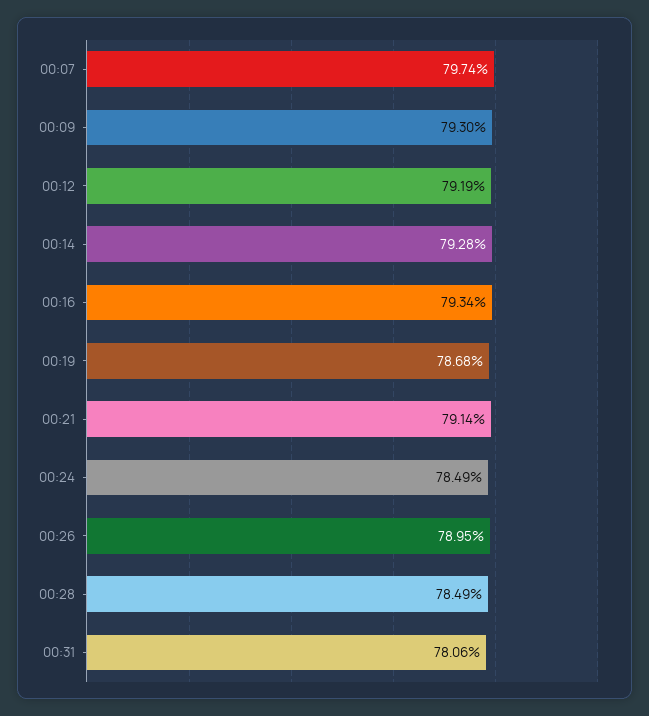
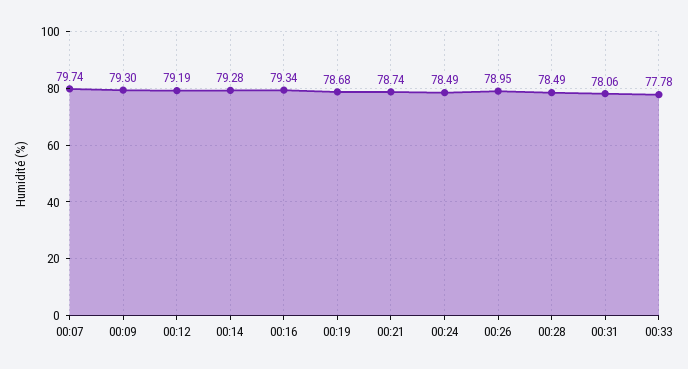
00:21: 79.14 -> 78.74
00:33: none -> 77.78

